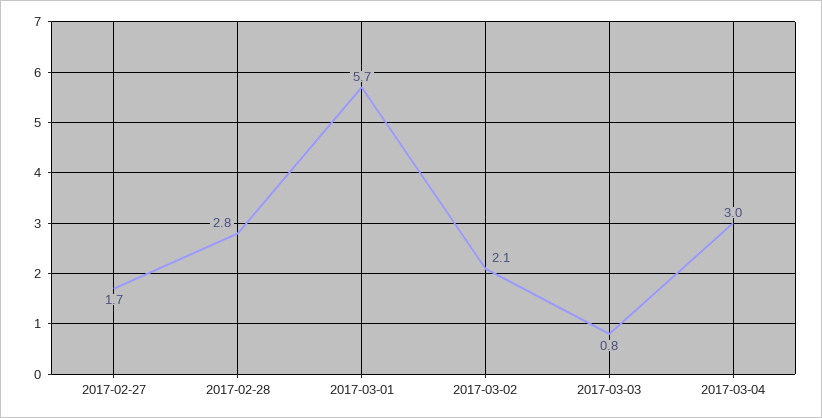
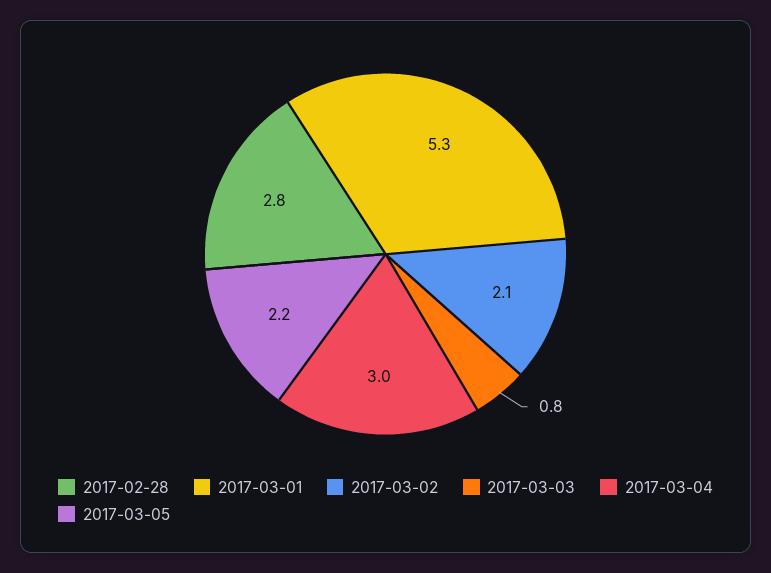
2017-02-27: 1.7 -> none
2017-03-01: 5.7 -> 5.3
2017-03-05: none -> 2.2

